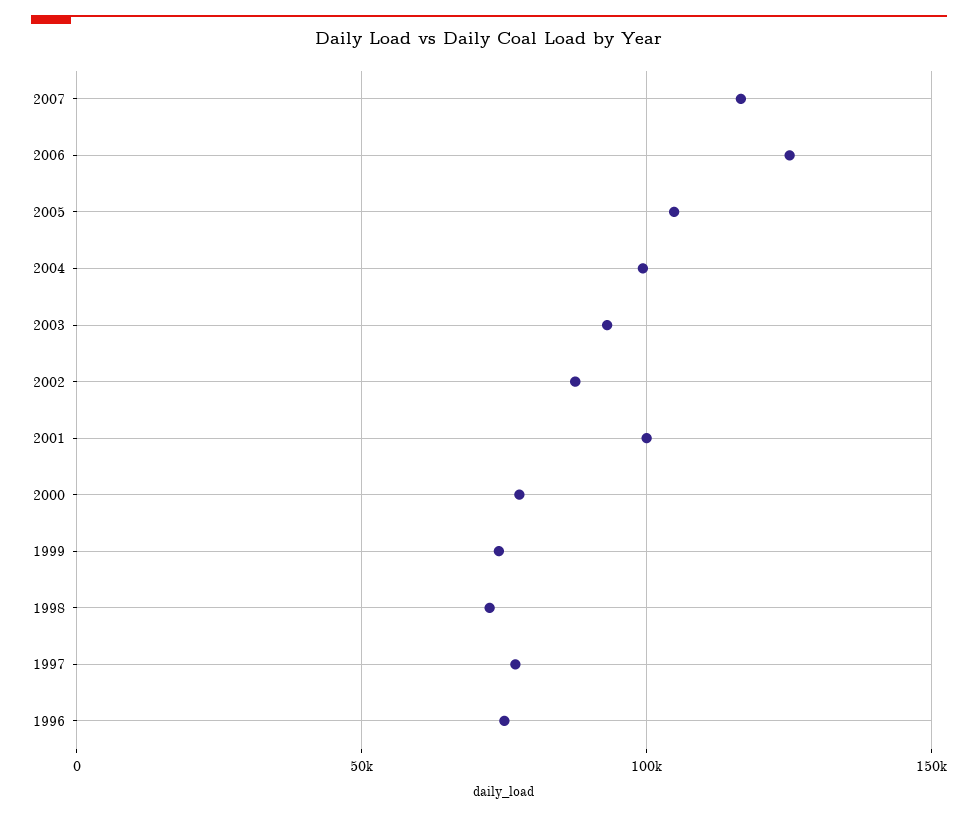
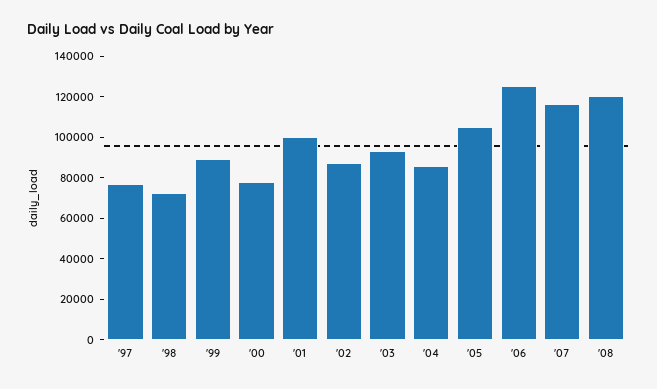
2004: 100000 -> 85000
1999: 75000 -> 90000
1996: 75000 -> none
'08: none -> 120000

